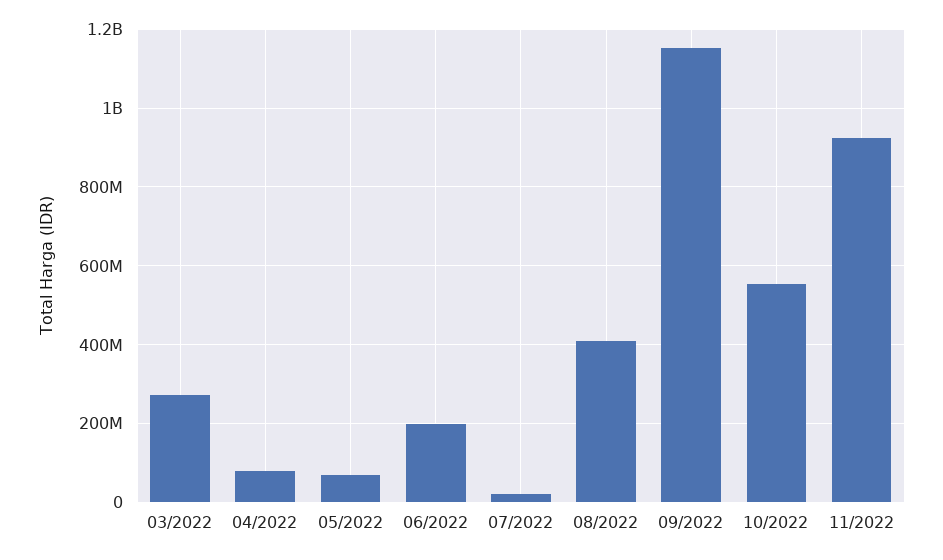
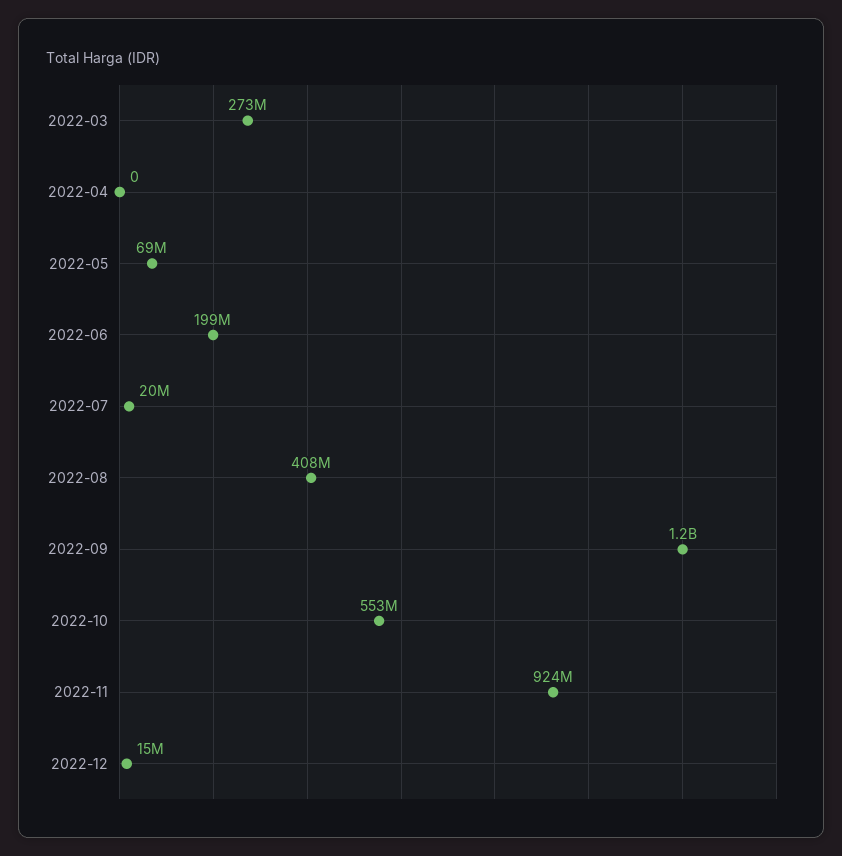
04/2022: 80000000 -> 0
2022-12: none -> 15000000

